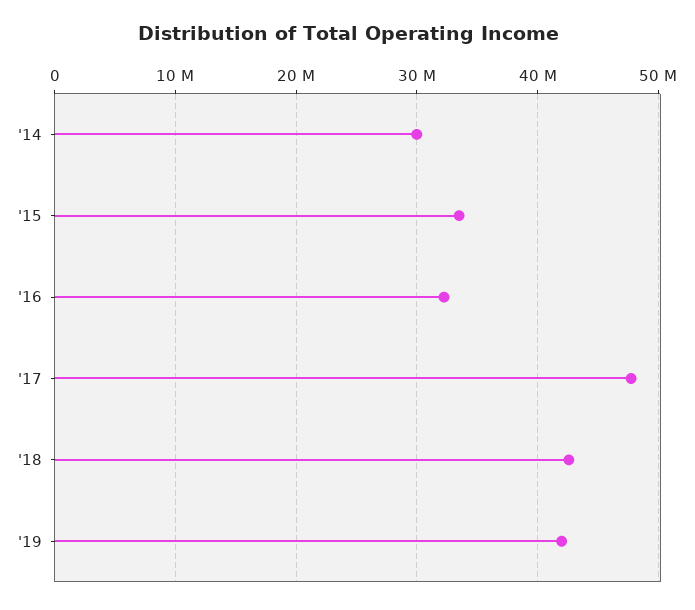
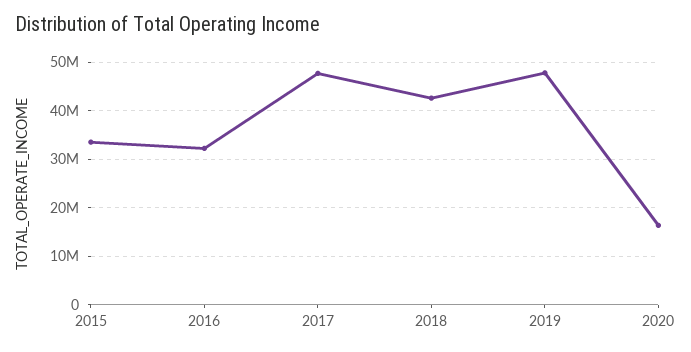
'14: 30000000 -> none
'19: 42000000 -> 48000000
2020: none -> 16000000

